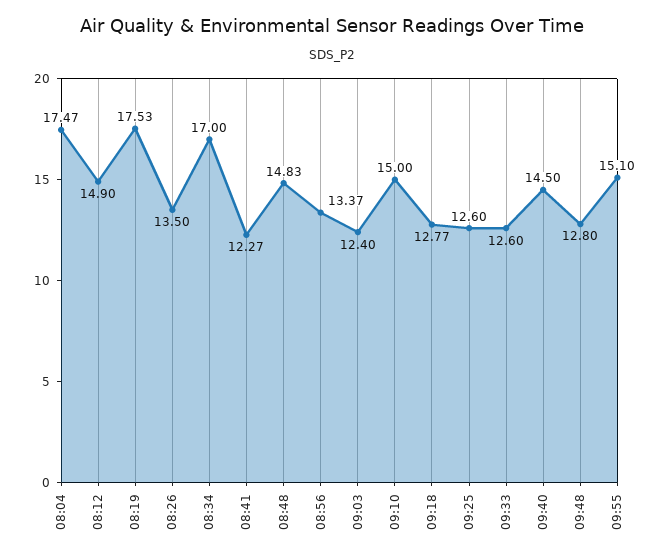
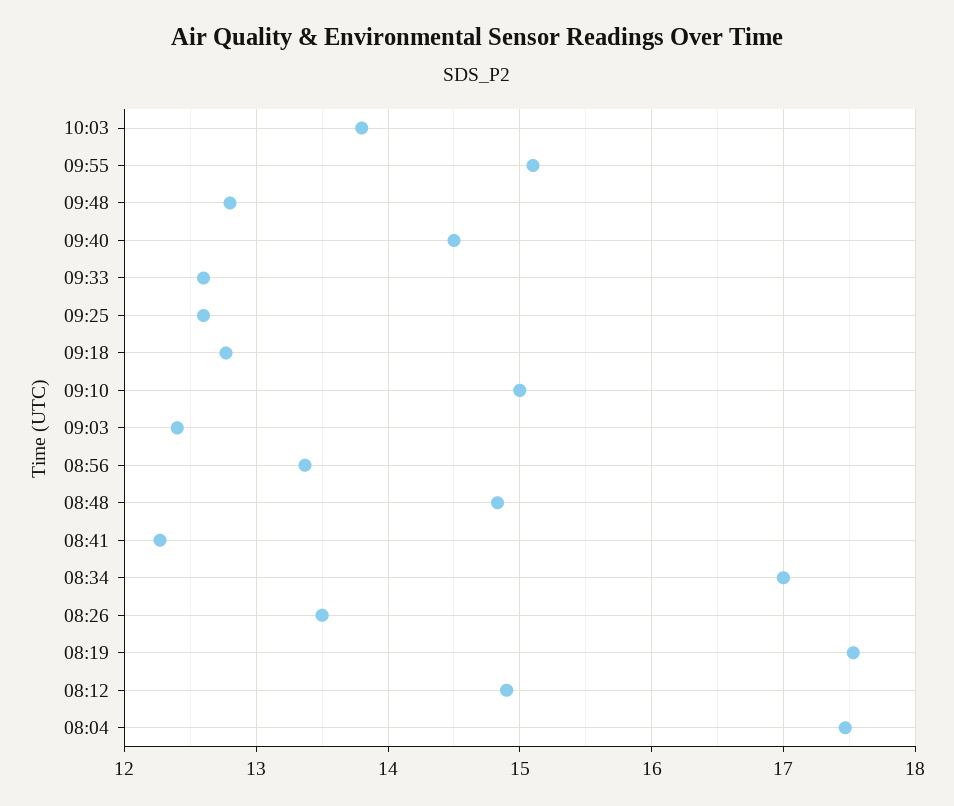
10:03: none -> 13.8

